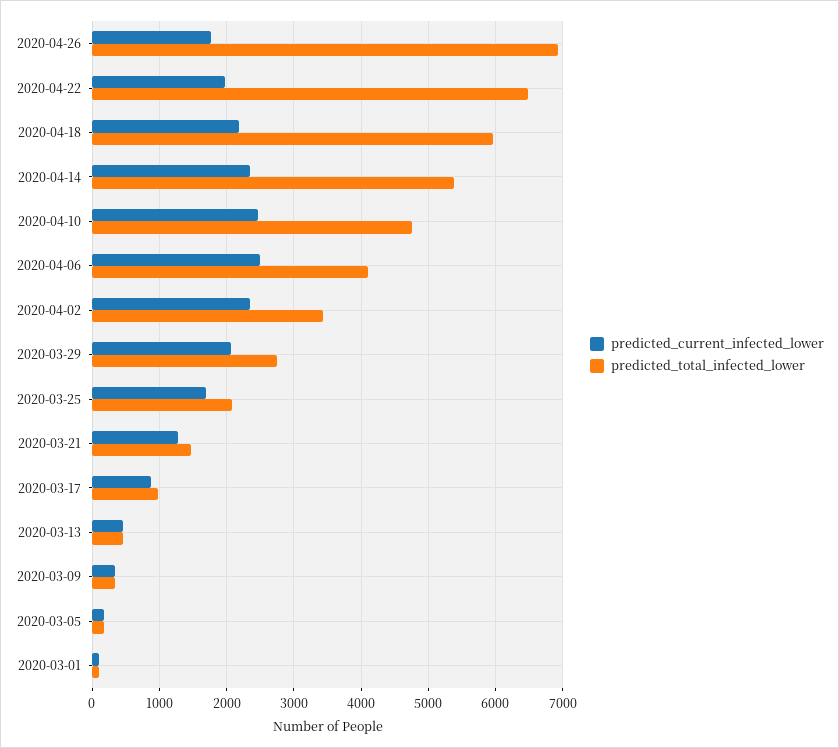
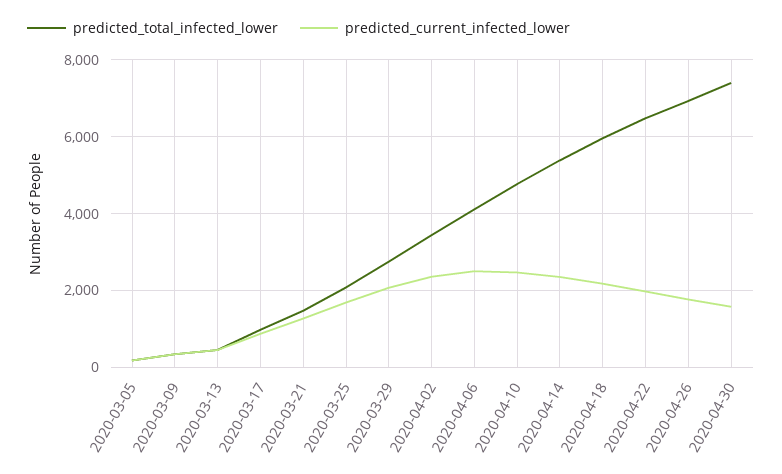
predicted_current_infected_lower, 2020-03-01: 100 -> none
predicted_total_infected_lower, 2020-03-01: 100 -> none
predicted_total_infected_lower, 2020-04-30: none -> 7400
predicted_current_infected_lower, 2020-04-30: none -> 1600

